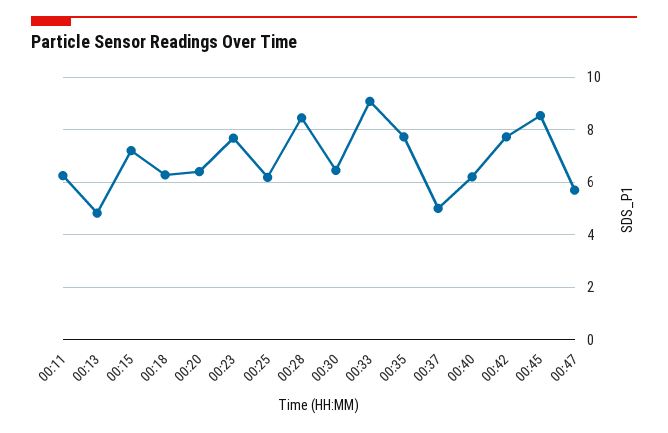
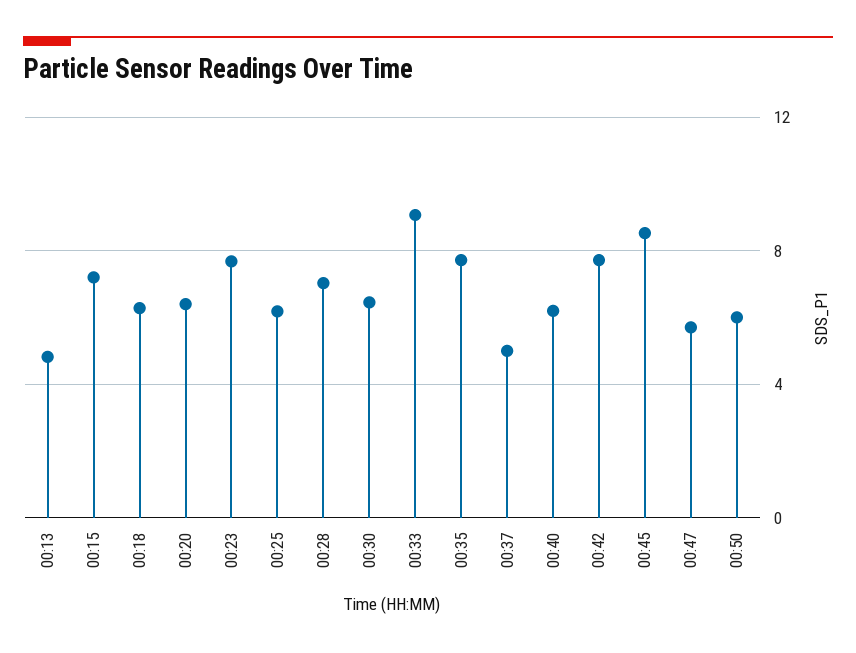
00:11: 6.25 -> none
00:28: 8.5 -> 7
00:50: none -> 6

